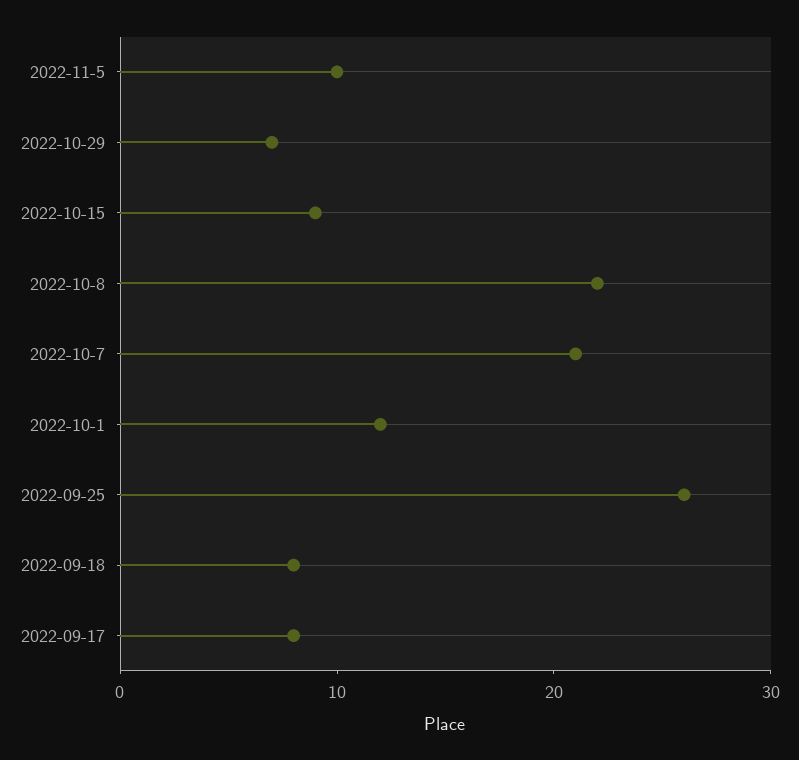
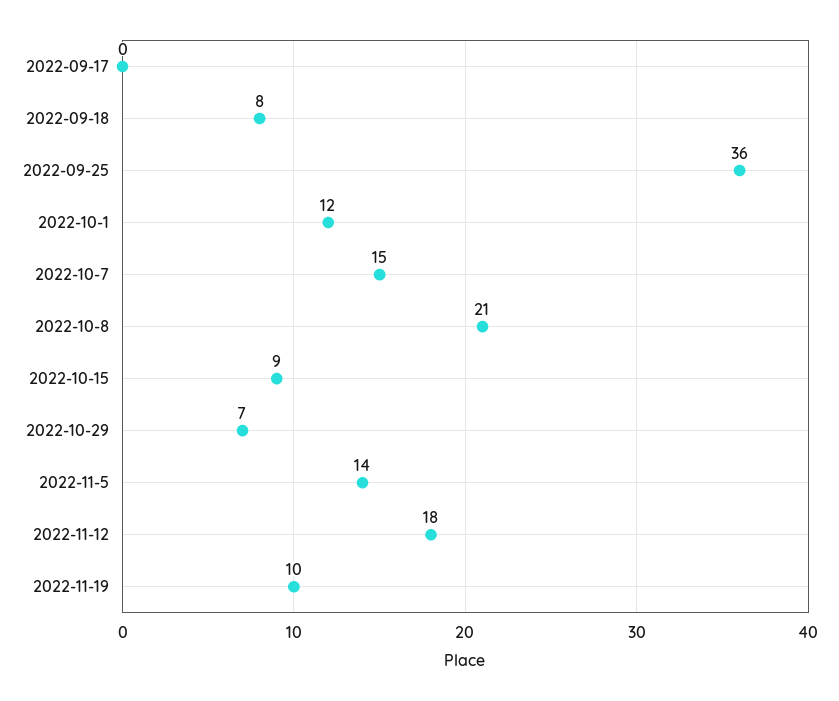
2022-11-5: 10 -> 14
2022-10-8: 22 -> 21
2022-10-7: 21 -> 15
2022-09-25: 26 -> 36
2022-09-17: 8 -> 0
2022-11-12: none -> 18
2022-11-19: none -> 10

